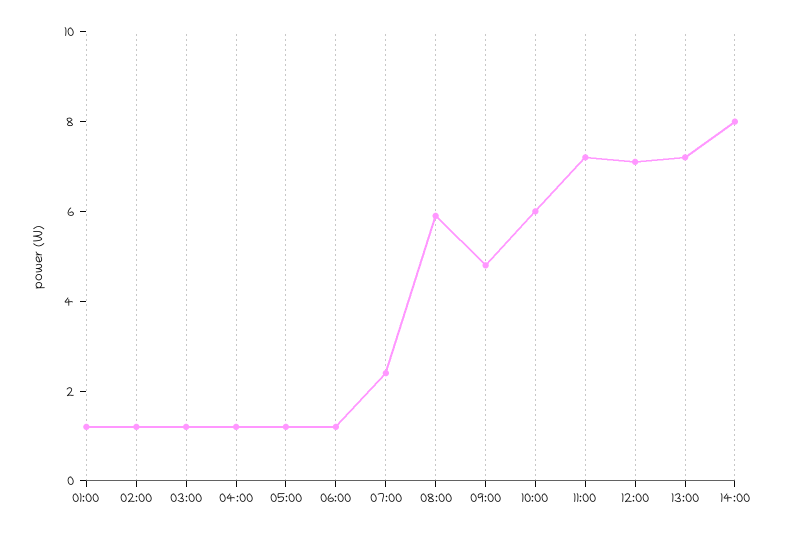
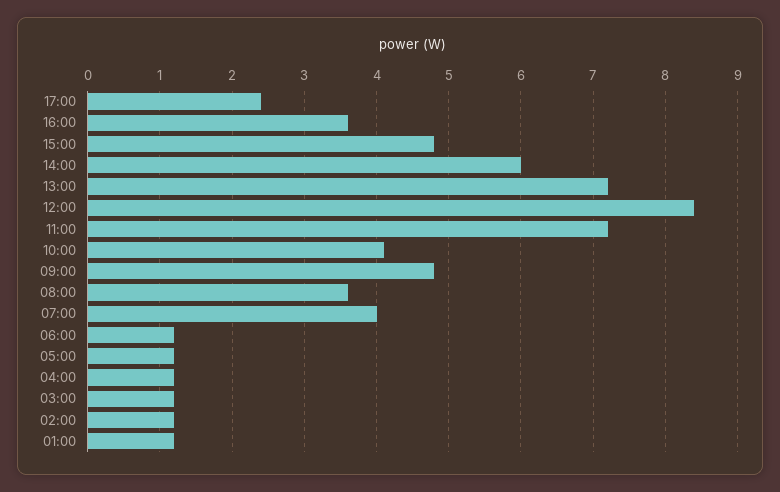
07:00: 2.5 -> 4
08:00: 6 -> 3.6
10:00: 6 -> 4.1
12:00: 7 -> 8.4
14:00: 8 -> 6
17:00: none -> 2.4
16:00: none -> 3.6
15:00: none -> 4.8

